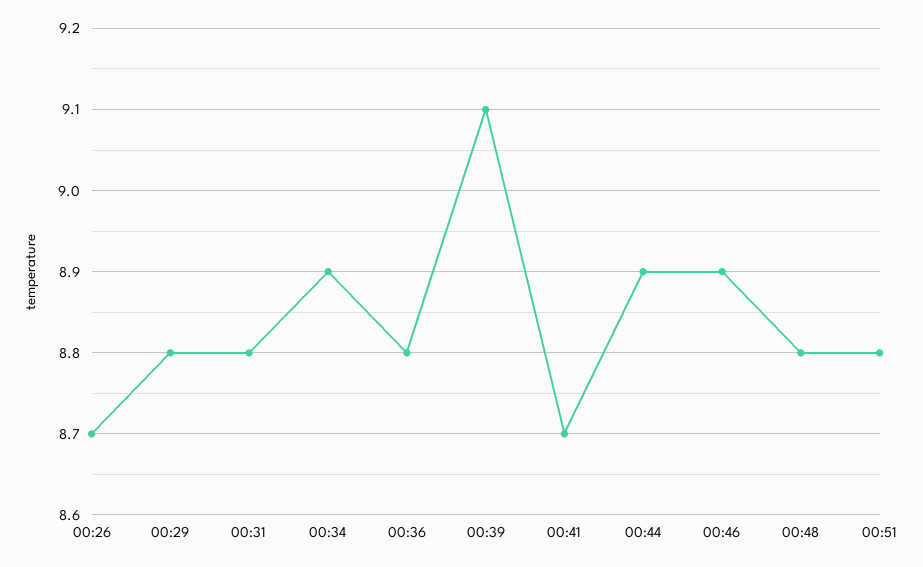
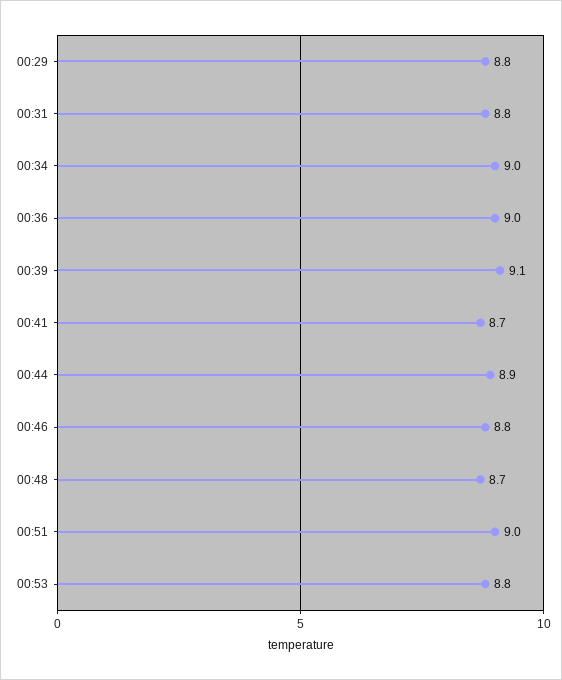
00:26: 8.7 -> none
00:34: 8.9 -> 9
00:36: 8.8 -> 9
00:46: 8.9 -> 8.8
00:48: 8.8 -> 8.7
00:51: 8.8 -> 9
00:53: none -> 8.8

